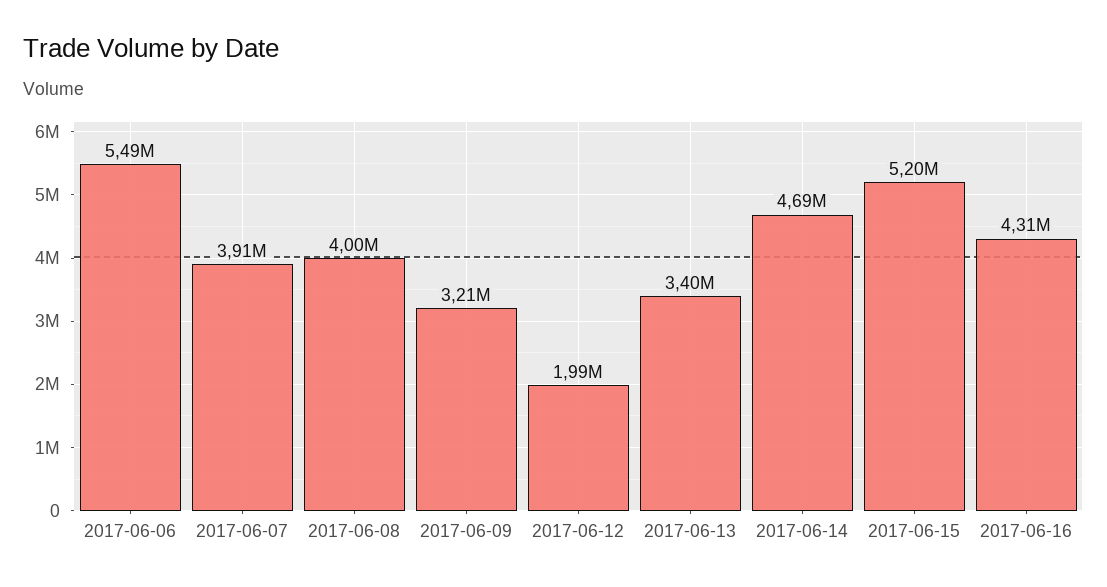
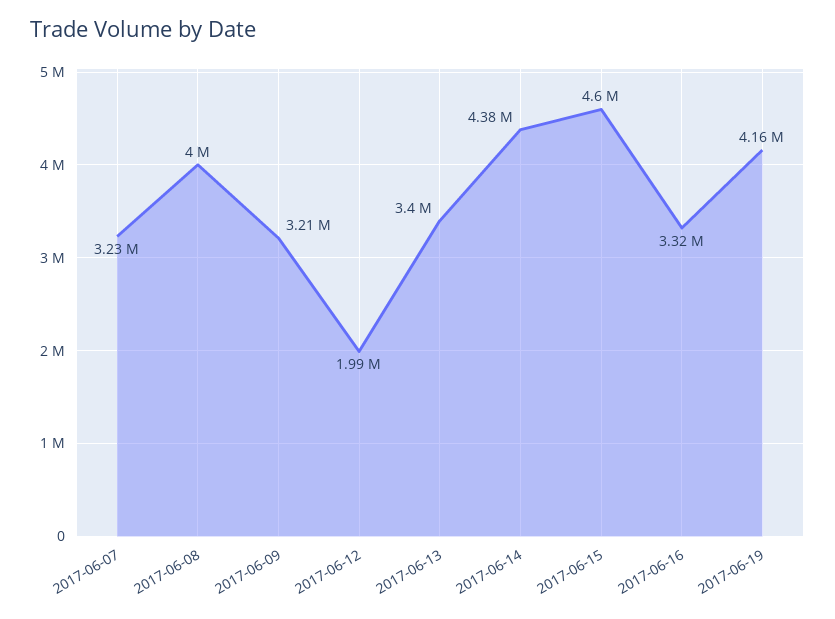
2017-06-06: 5490000 -> none
2017-06-07: 3910000 -> 3230000
2017-06-14: 4690000 -> 4380000
2017-06-15: 5200000 -> 4600000
2017-06-16: 4310000 -> 3320000
2017-06-19: none -> 4160000

